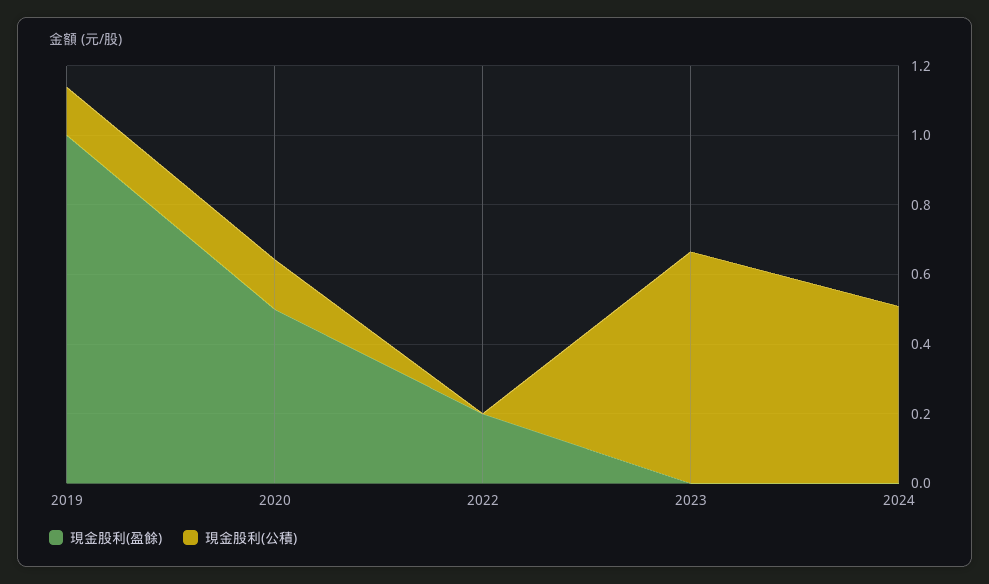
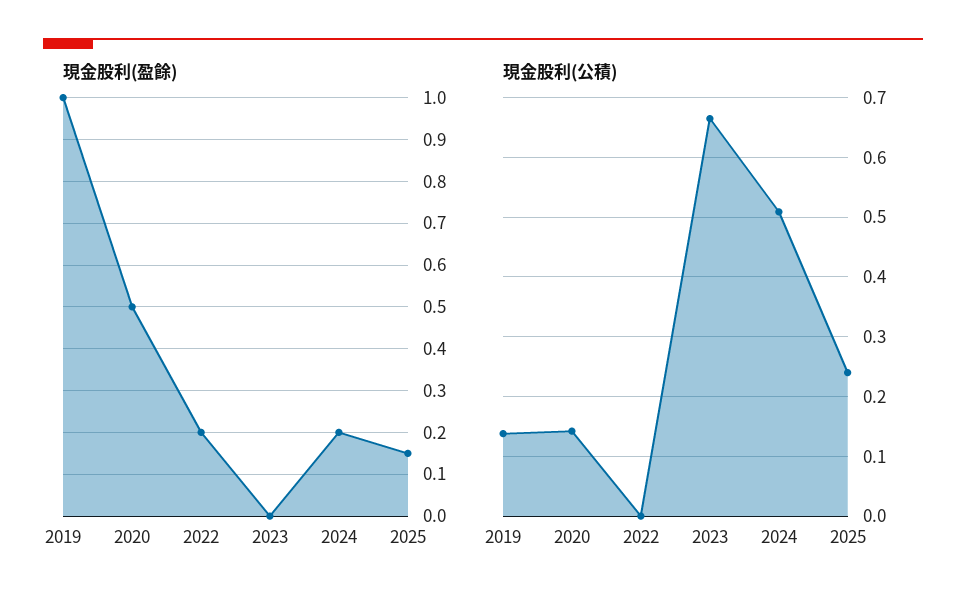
現金股利(盈餘), 2024: 0 -> 0.2
現金股利(盈餘), 2025: none -> 0.15
現金股利(公積), 2025: none -> 0.24

